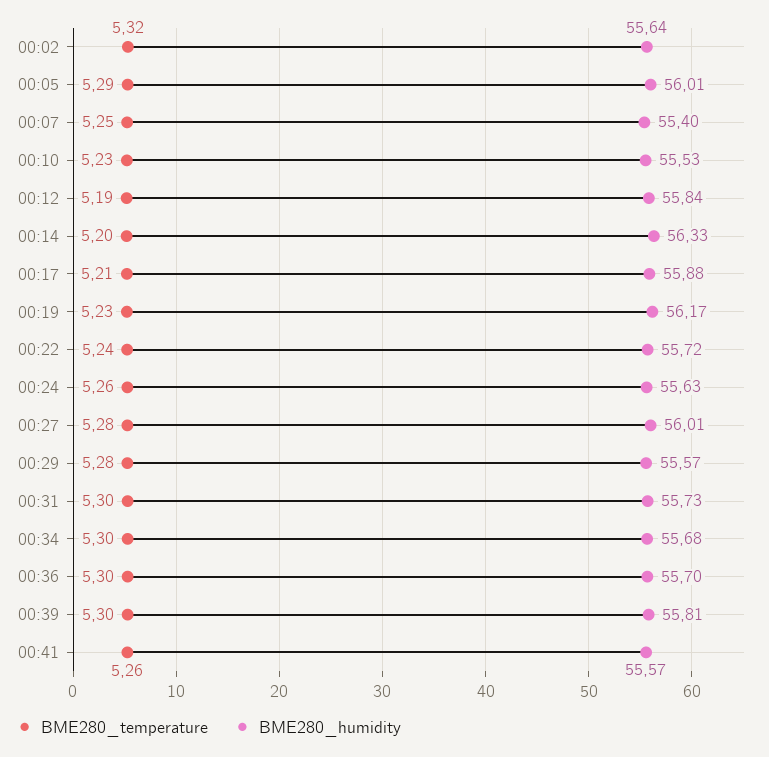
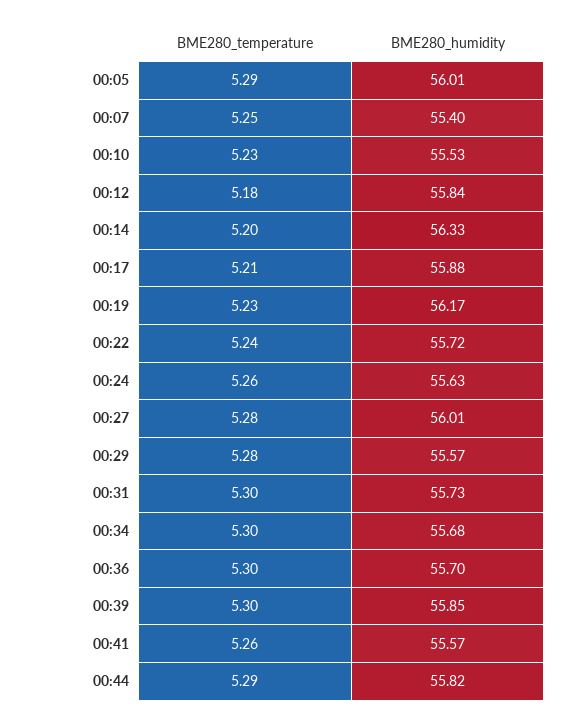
BME280_temperature, 00:02: 5.32 -> none
BME280_humidity, 00:02: 55.64 -> none
BME280_temperature, 00:12: 5.19 -> 5.18
BME280_humidity, 00:39: 55.81 -> 55.85
BME280_temperature, 00:44: none -> 5.29
BME280_humidity, 00:44: none -> 55.82

